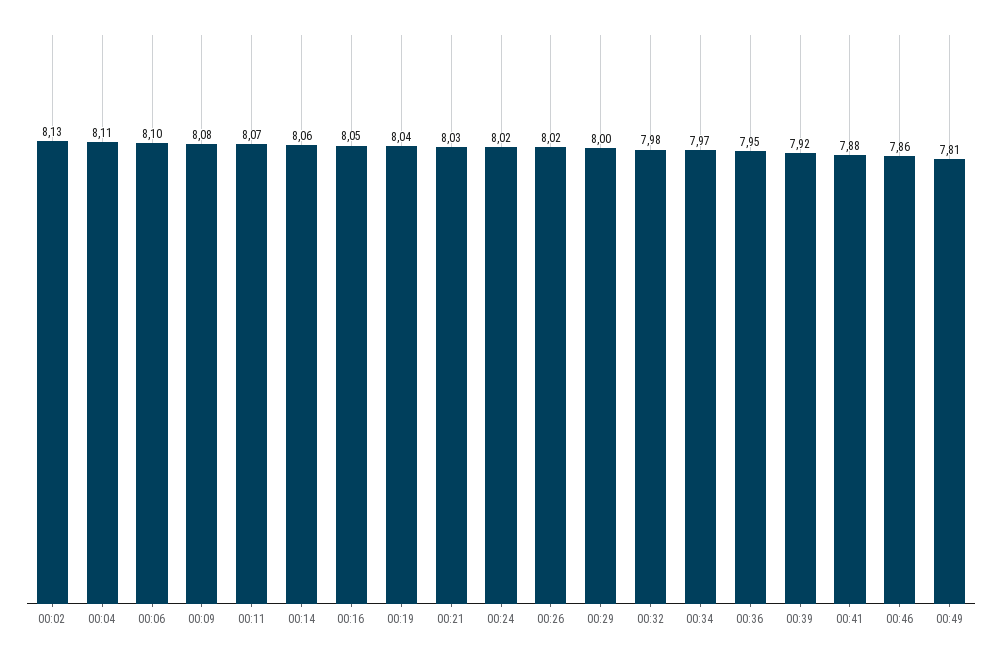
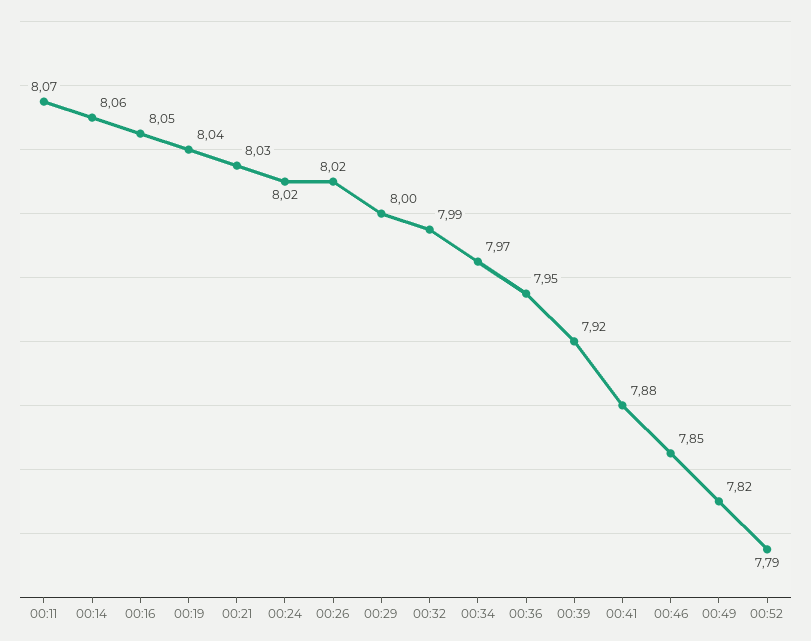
00:02: 8.13 -> none
00:04: 8.11 -> none
00:06: 8.1 -> none
00:09: 8.08 -> none
00:32: 7.98 -> 7.99
00:46: 7.86 -> 7.85
00:49: 7.81 -> 7.82
00:52: none -> 7.79

